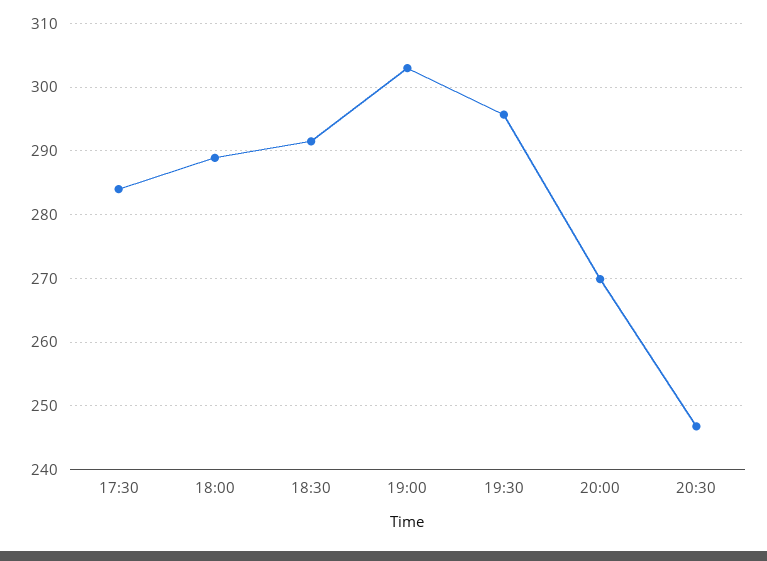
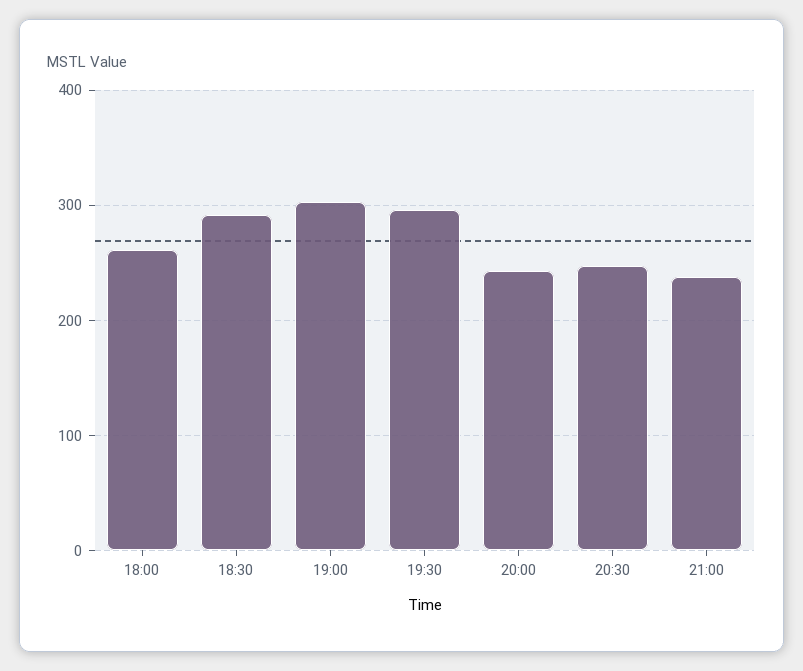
17:30: 284 -> none
18:00: 289 -> 260
20:00: 270 -> 240
21:00: none -> 240

